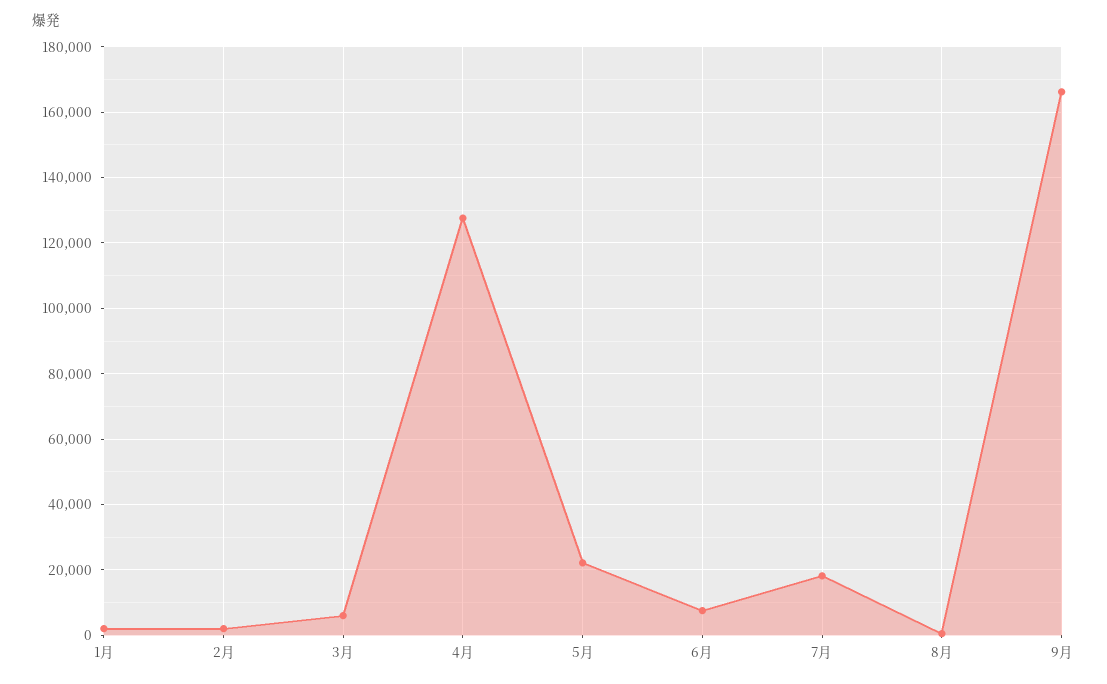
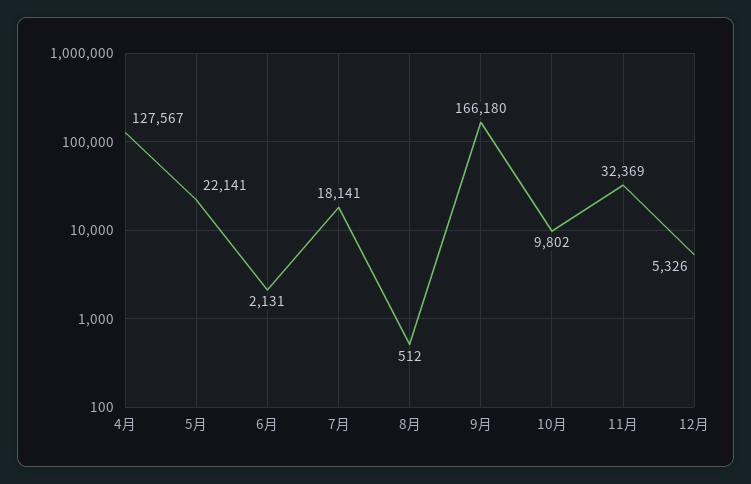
1月: 2000 -> none
2月: 2000 -> none
3月: 6000 -> none
6月: 8000 -> 2131
10月: none -> 9802
11月: none -> 32369
12月: none -> 5326

